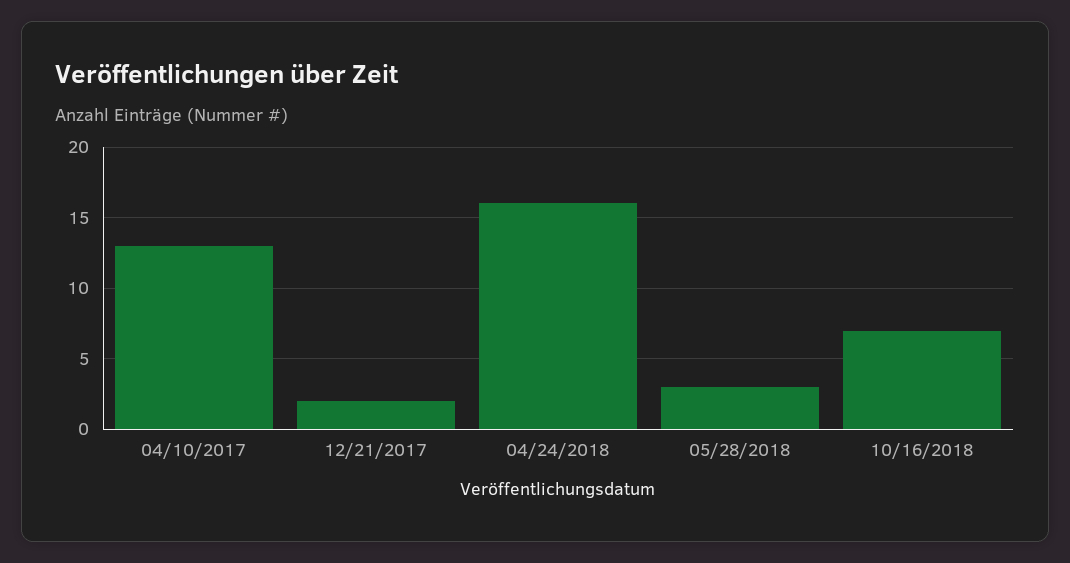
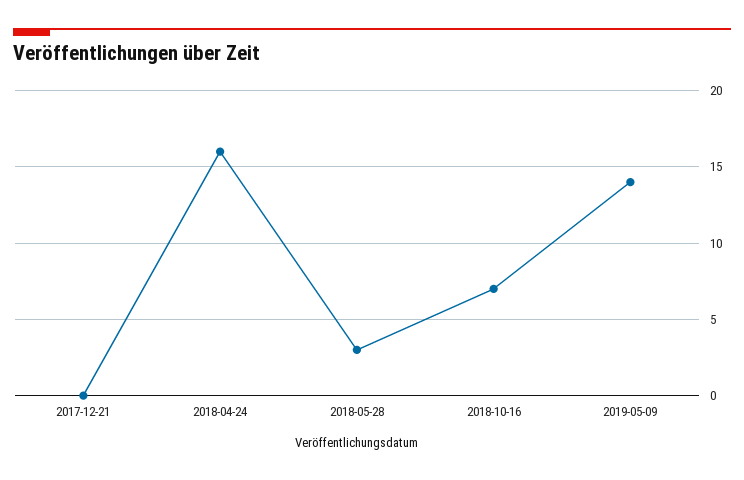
04/10/2017: 13 -> none
12/21/2017: 2 -> 0
2019-05-09: none -> 14

